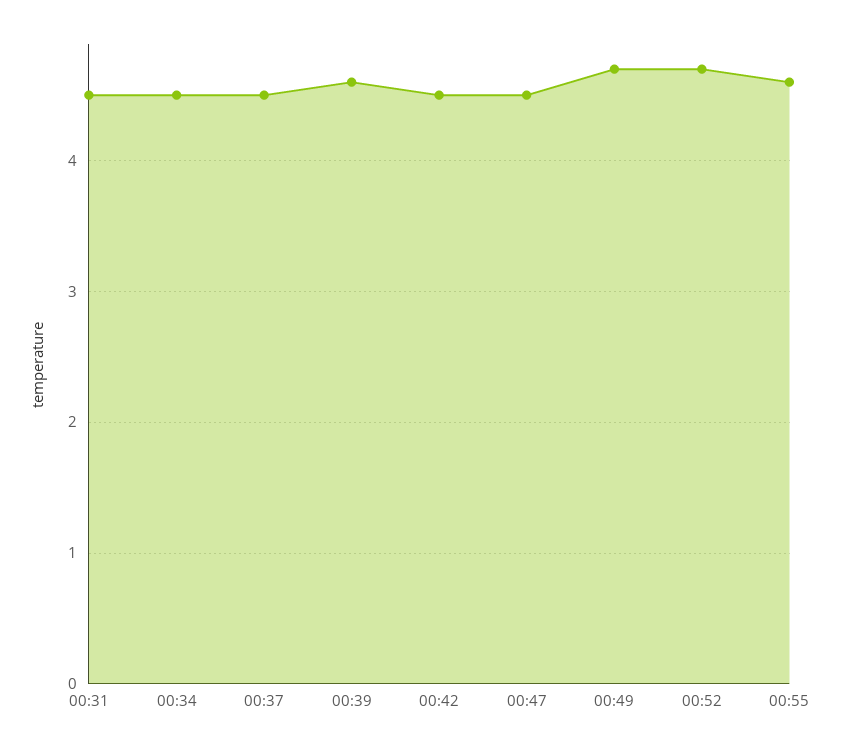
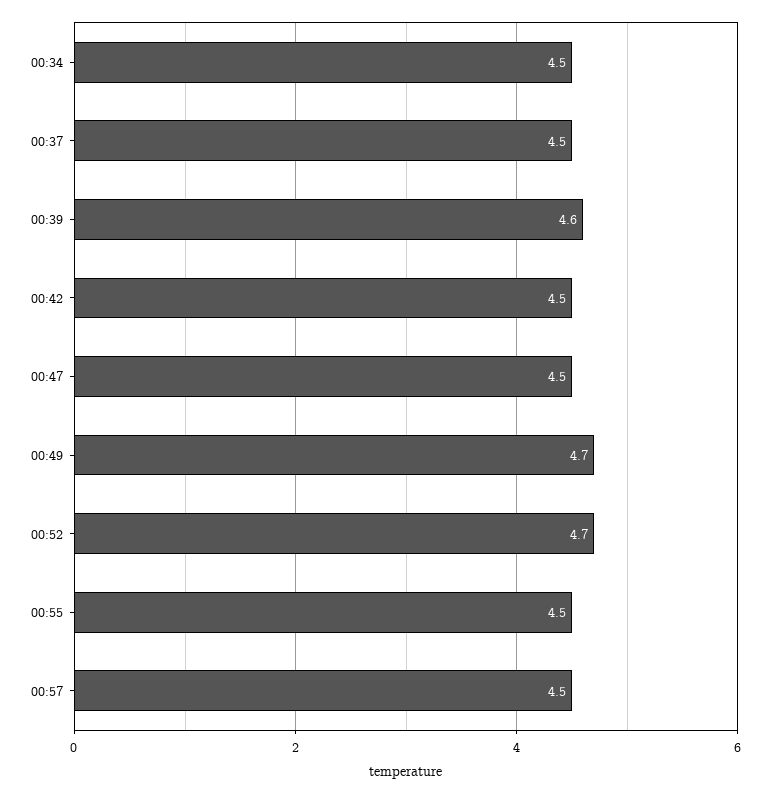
00:31: 4.5 -> none
00:55: 4.6 -> 4.5
00:57: none -> 4.5

